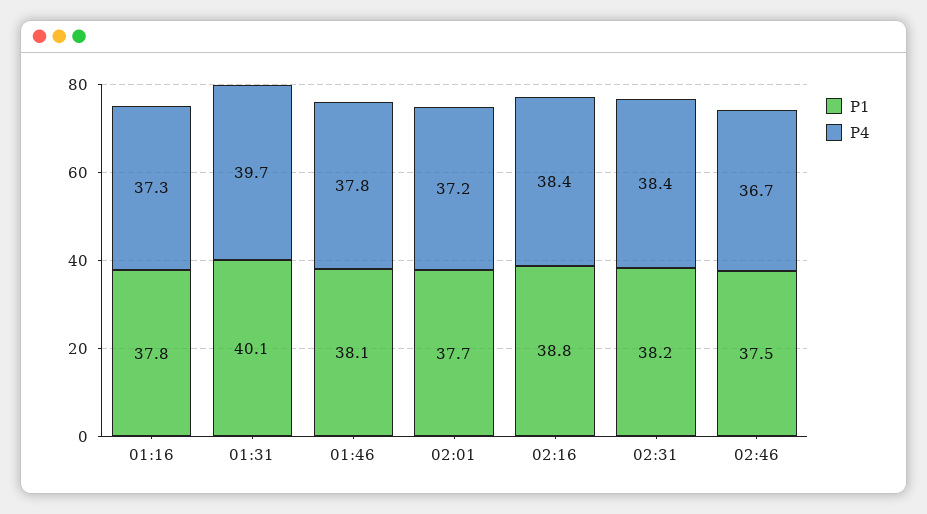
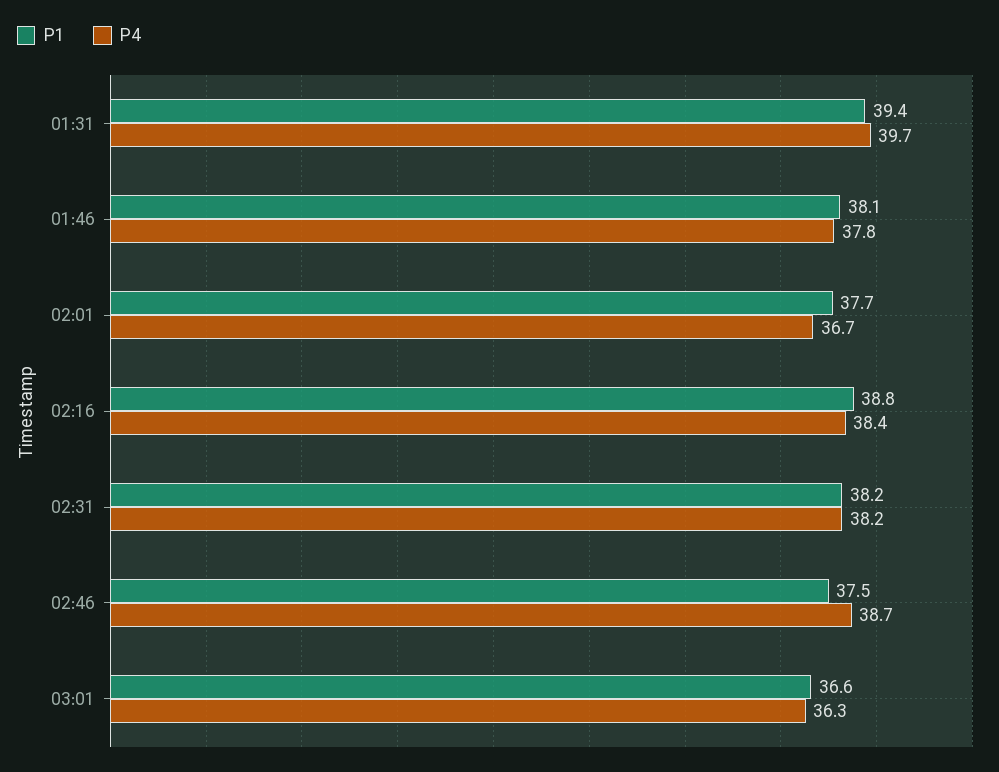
P1, 01:16: 37.8 -> none
P4, 01:16: 37.3 -> none
P1, 01:31: 40.1 -> 39.4
P4, 02:01: 37.2 -> 36.7
P4, 02:31: 38.4 -> 38.2
P4, 02:46: 36.7 -> 38.7
P1, 03:01: none -> 36.6
P4, 03:01: none -> 36.3

